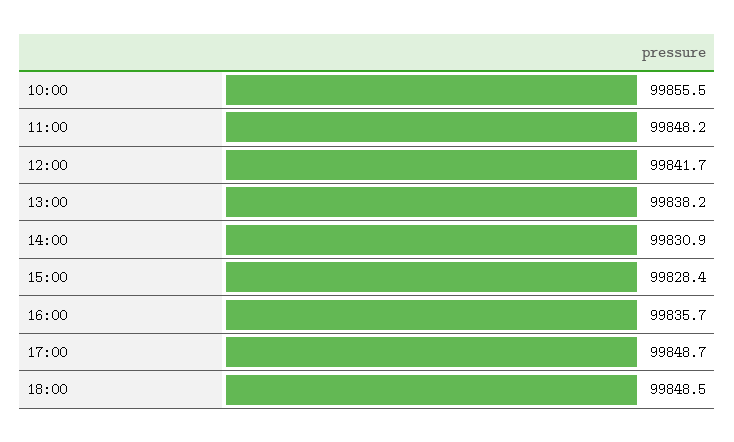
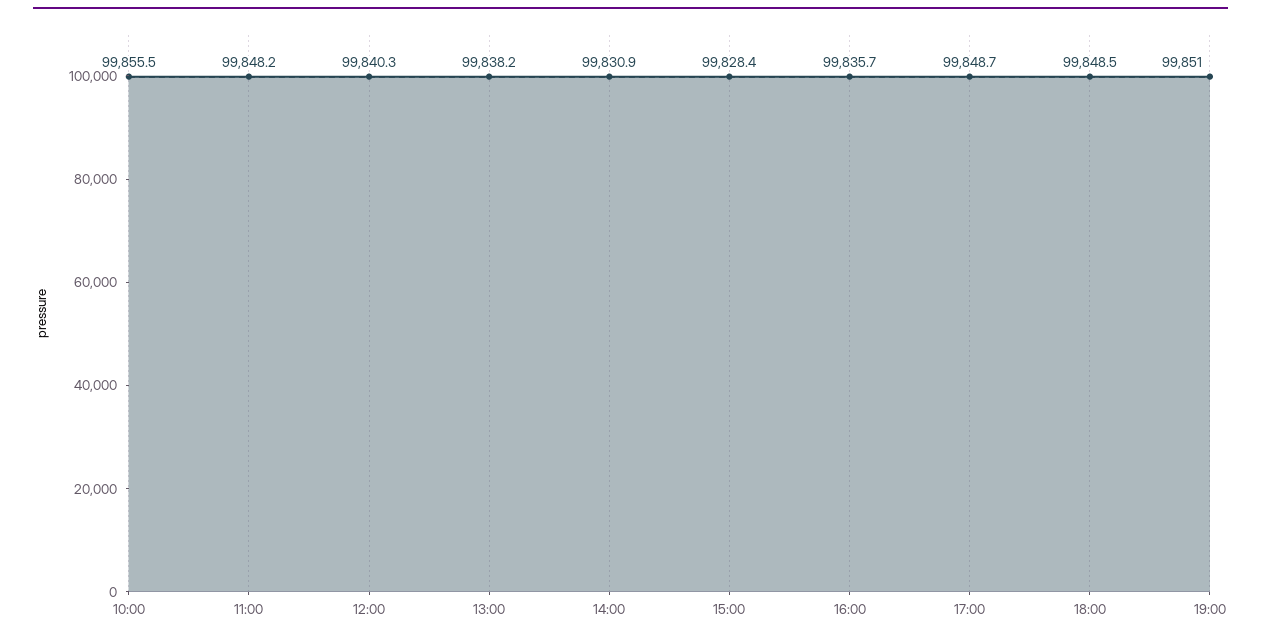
12:00: 99841.7 -> 99840.3
19:00: none -> 99851

